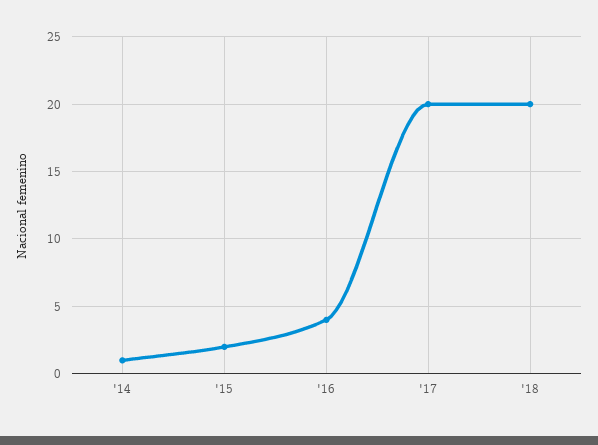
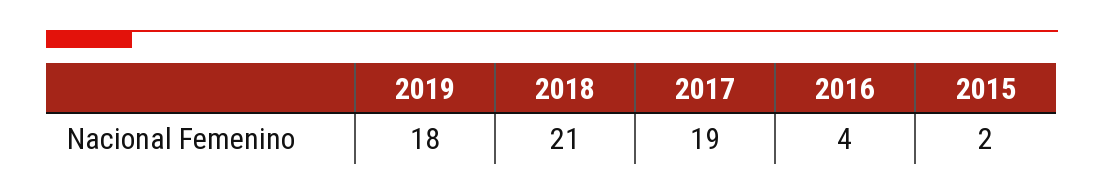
'14: 1 -> none
'17: 20 -> 19
'18: 20 -> 21
2019: none -> 18

